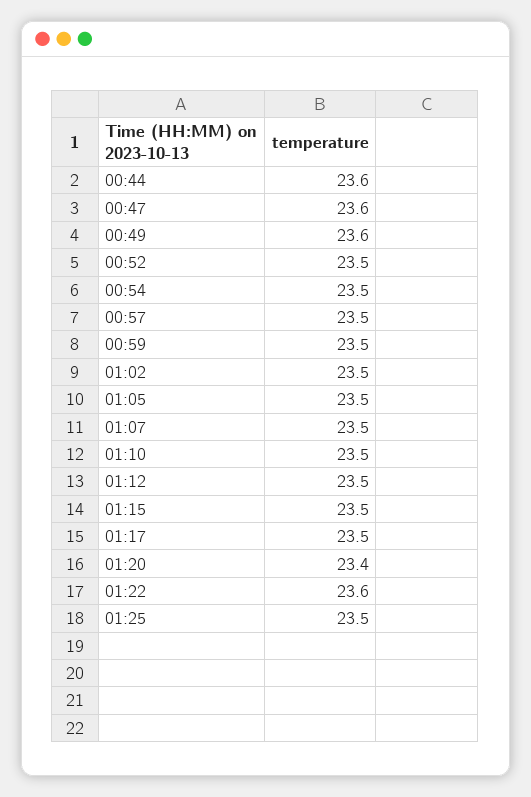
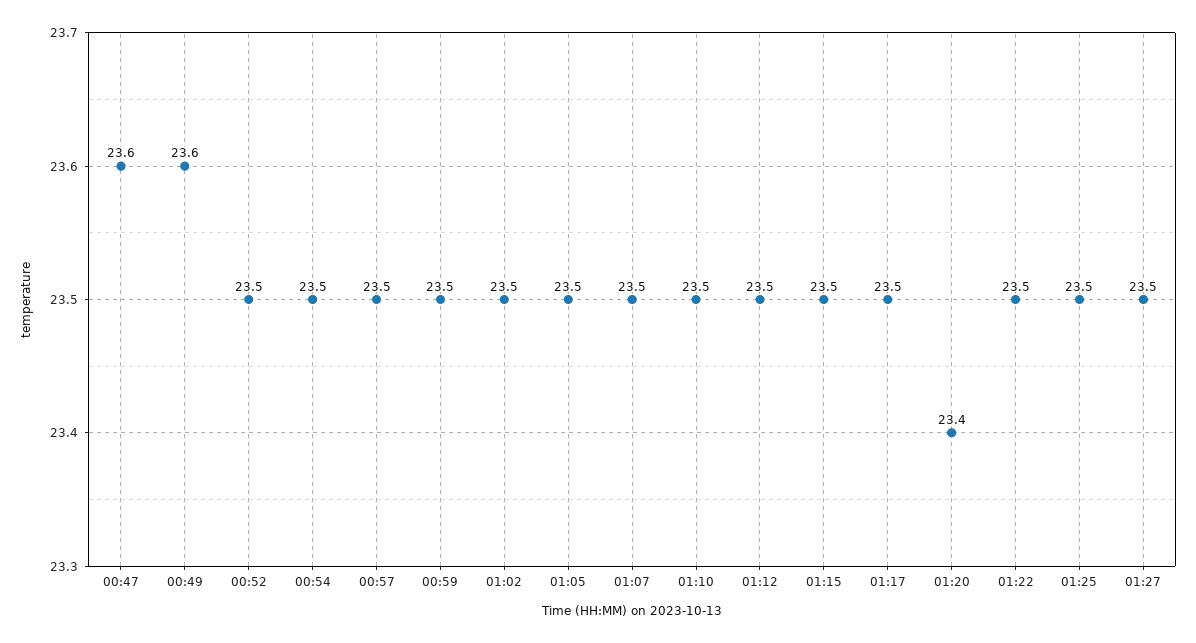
00:44: 23.6 -> none
01:22: 23.6 -> 23.5
01:27: none -> 23.5

